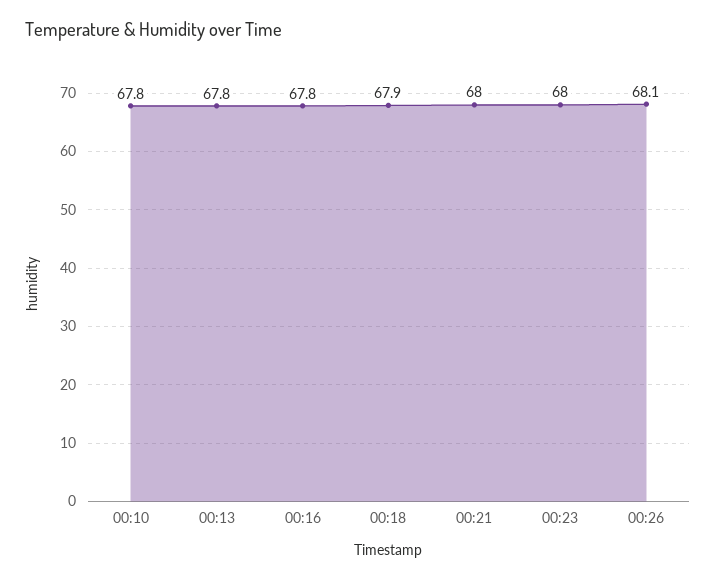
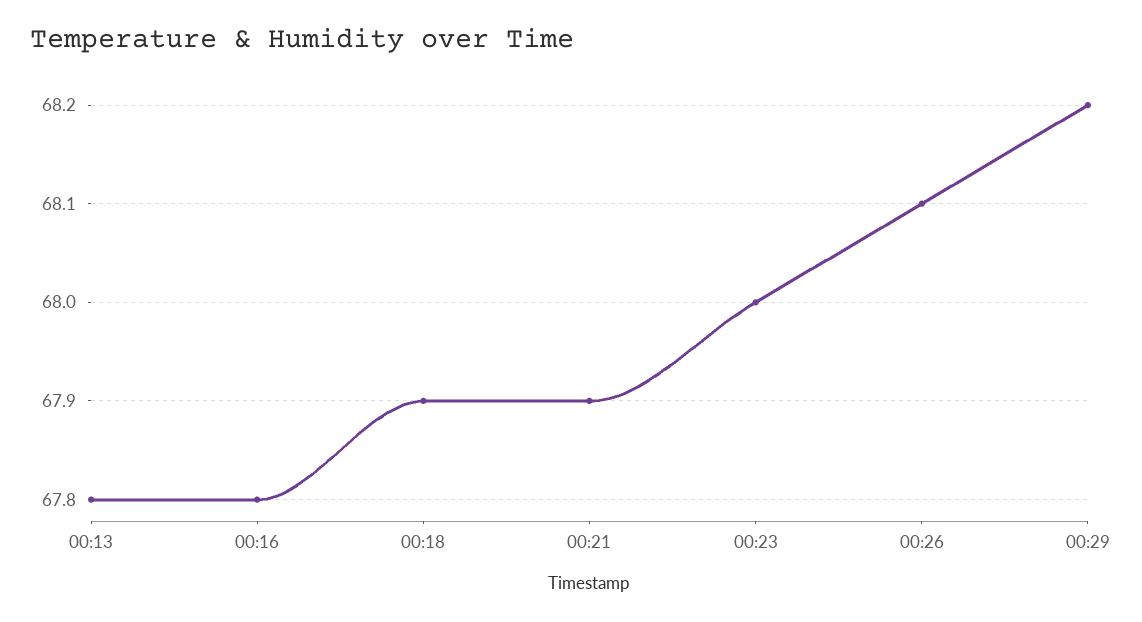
00:10: 67.8 -> none
00:21: 68 -> 67.9
00:29: none -> 68.2

